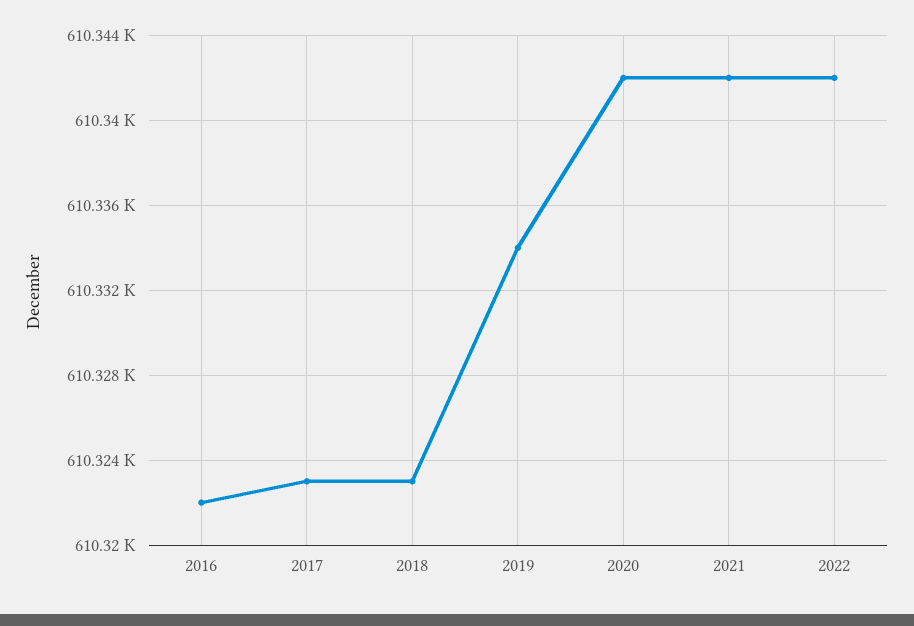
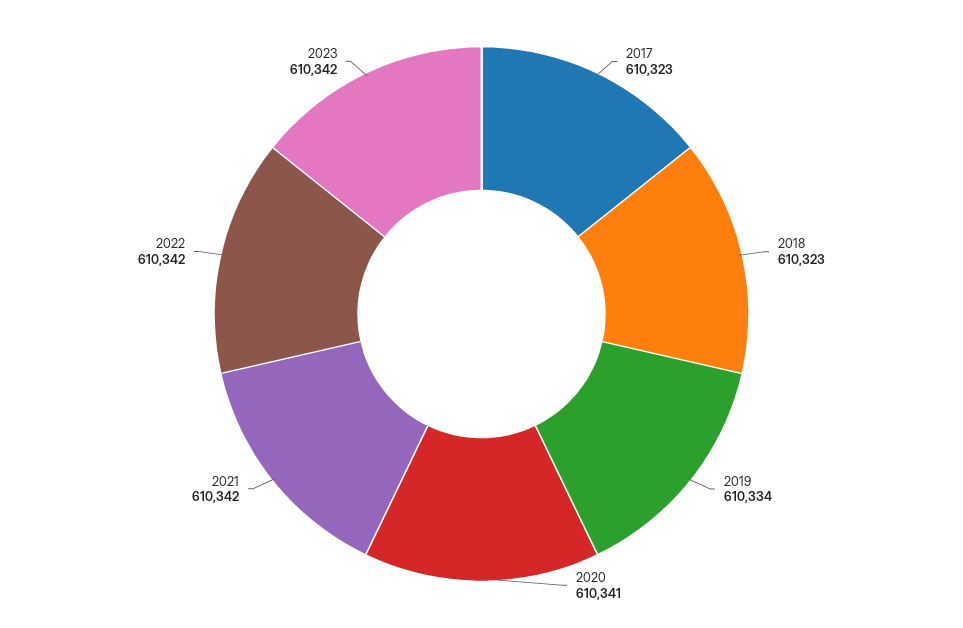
2016: 610322 -> none
2020: 610342 -> 610341
2023: none -> 610342

